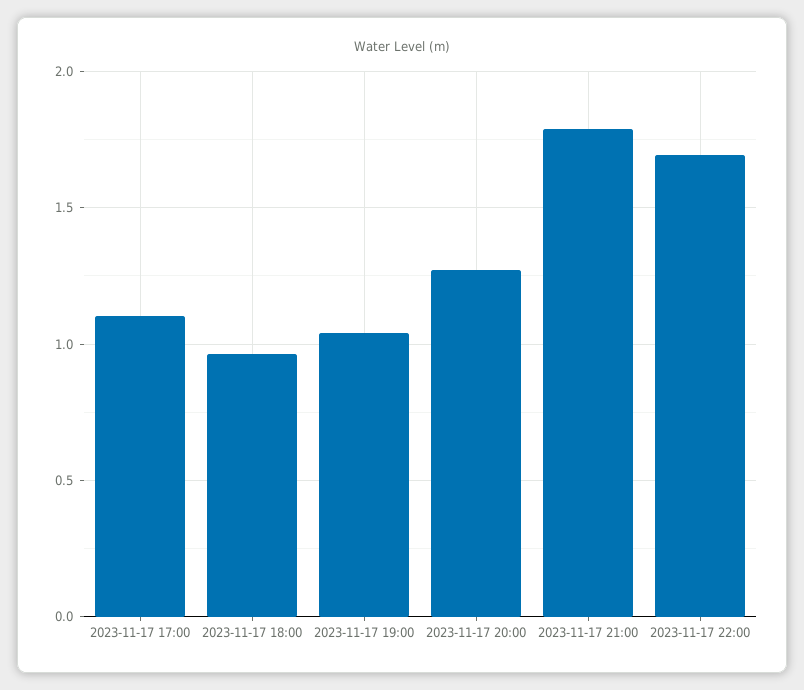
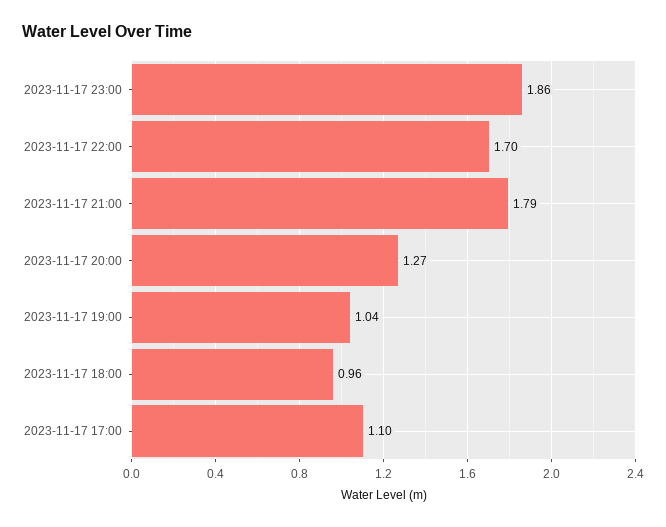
2023-11-17 23:00: none -> 1.86

